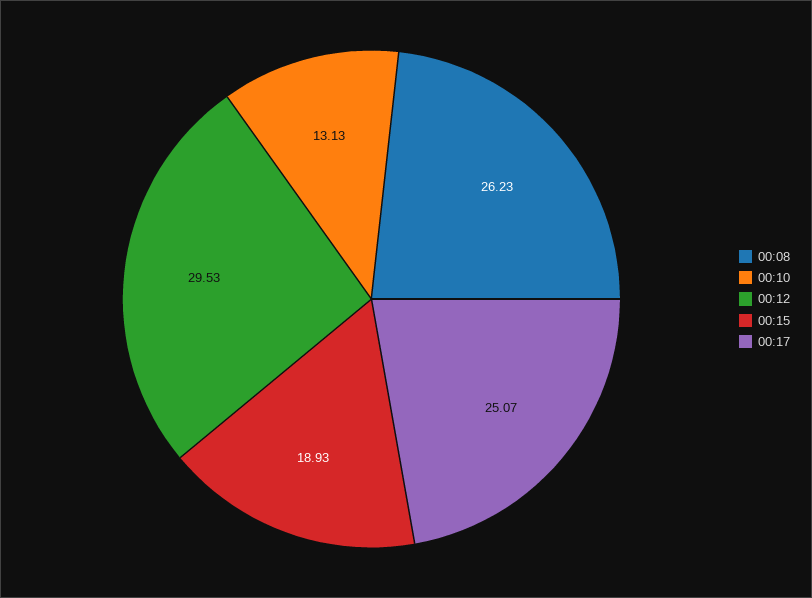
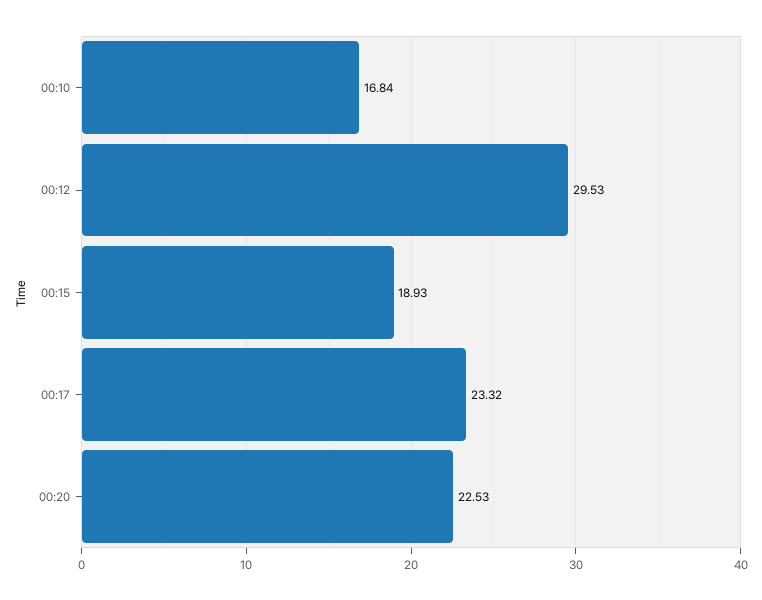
00:08: 26.23 -> none
00:10: 13.13 -> 16.84
00:17: 25.07 -> 23.32
00:20: none -> 22.53

